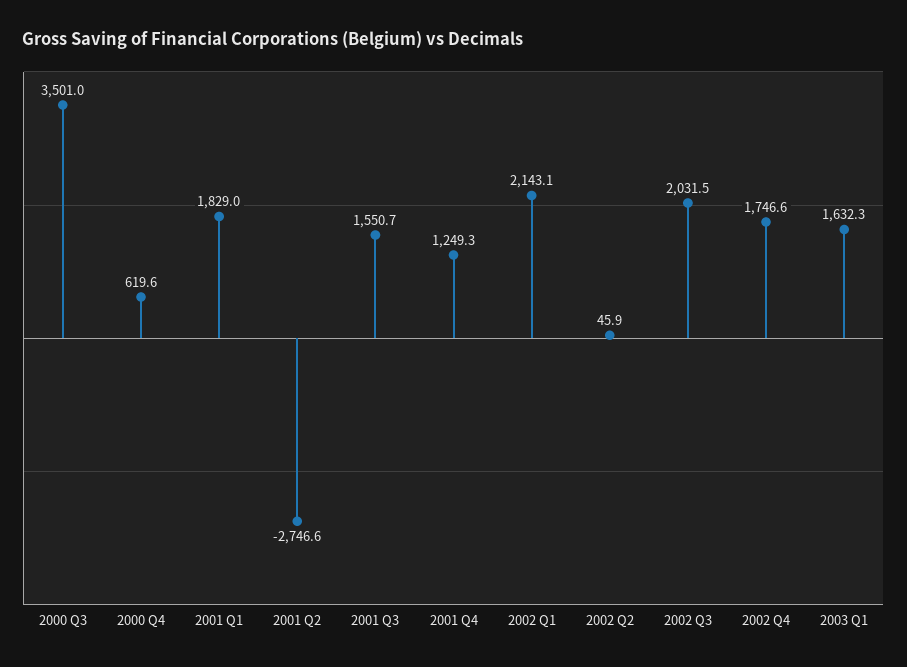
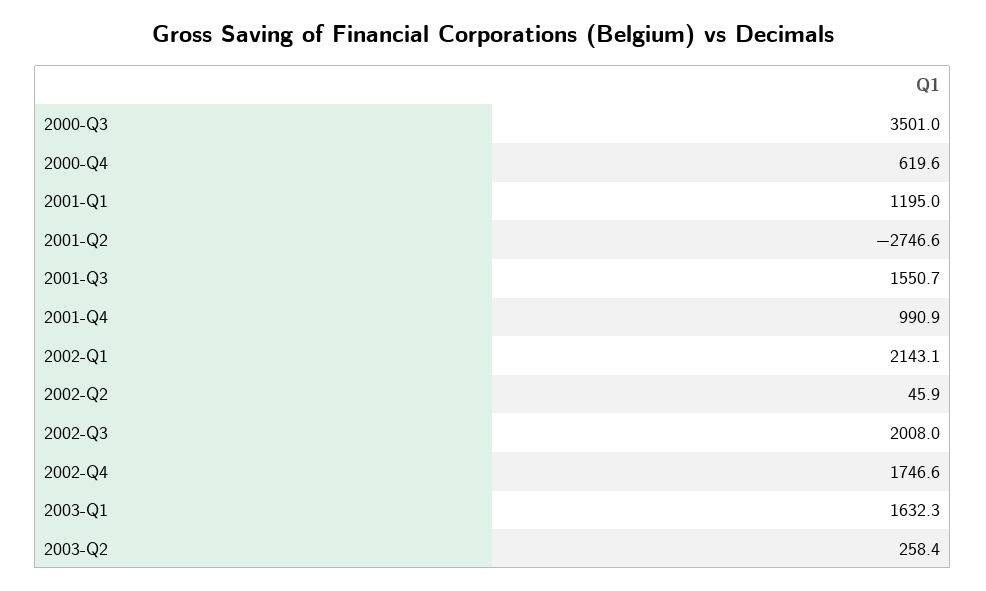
2001 Q1: 1829 -> 1195
2001 Q4: 1249.3 -> 990.9
2002 Q3: 2031.5 -> 2008
2003-Q2: none -> 258.4

